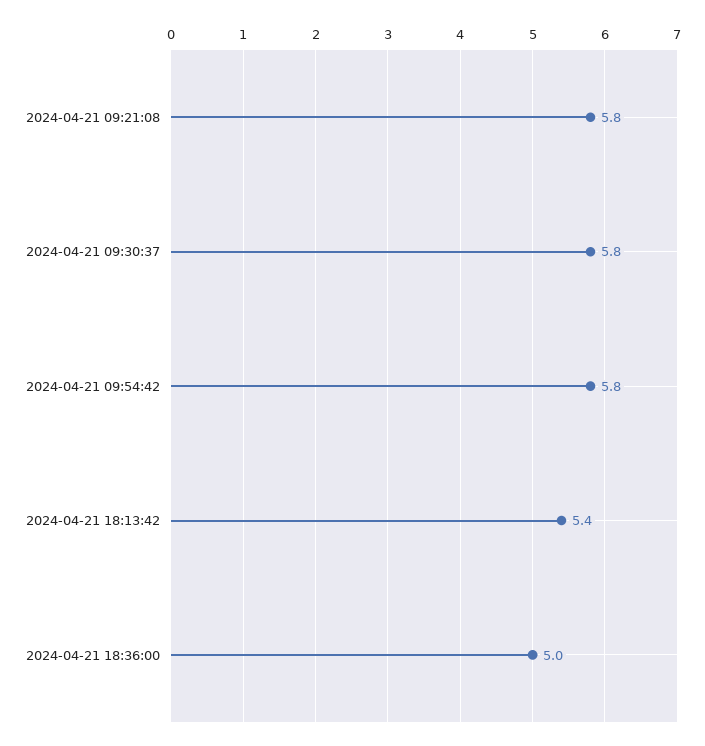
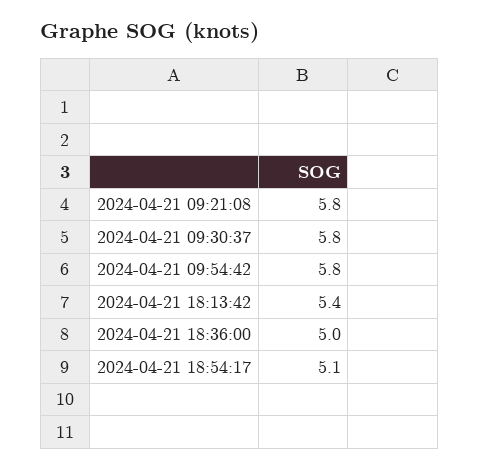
2024-04-21 18:54:17: none -> 5.1

